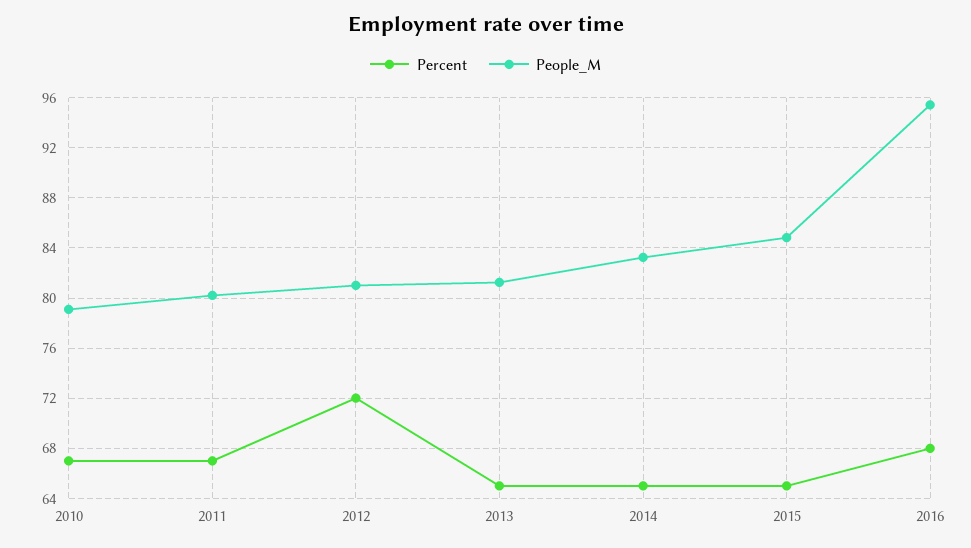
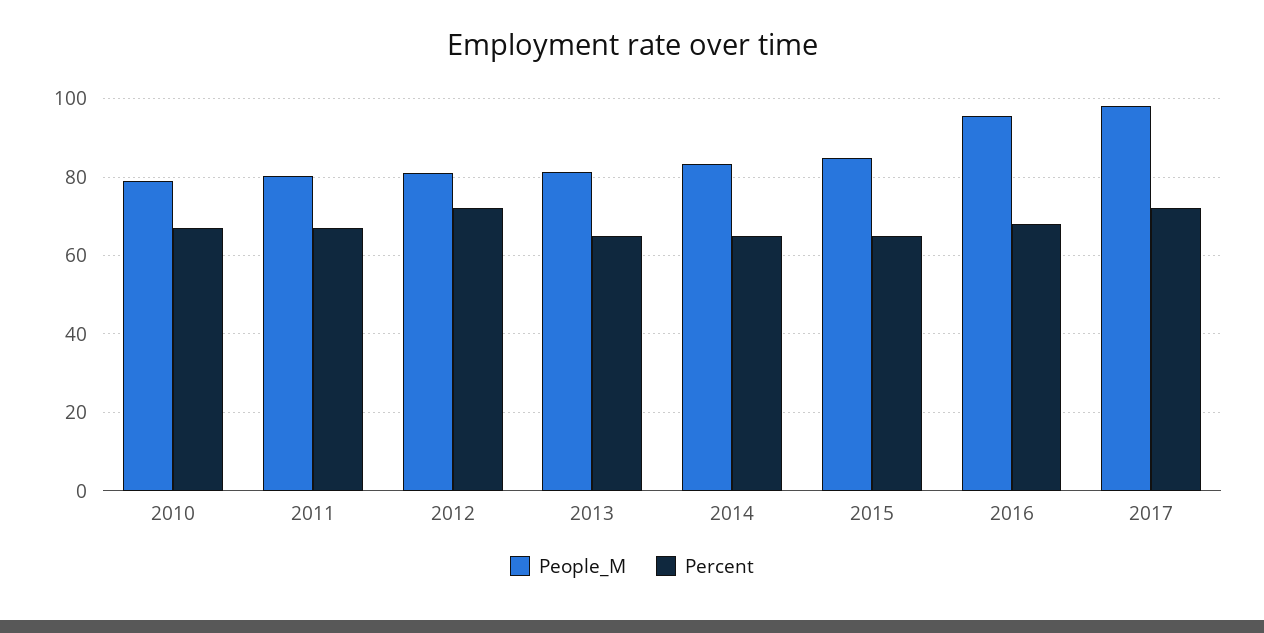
People_M, 2017: none -> 98
Percent, 2017: none -> 72

